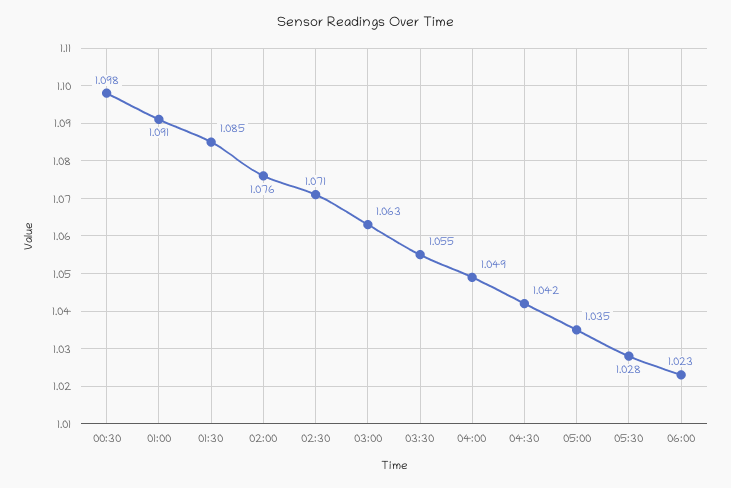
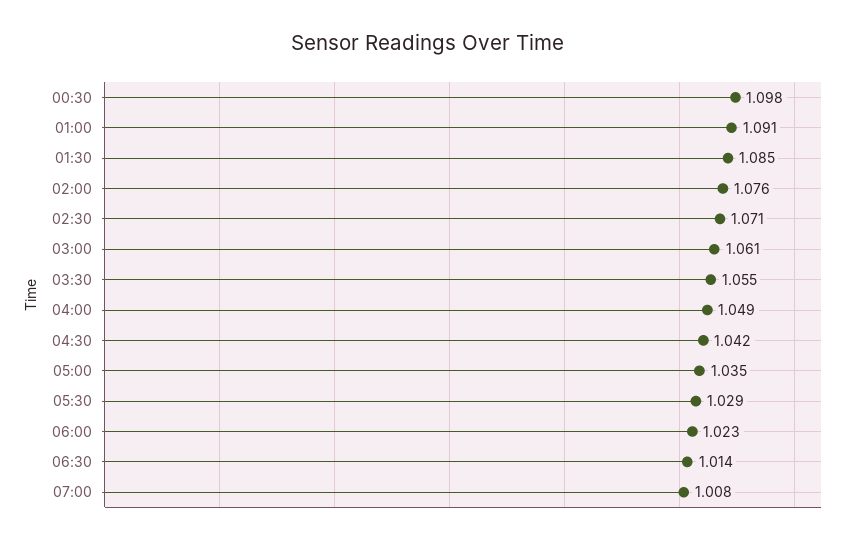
03:00: 1.063 -> 1.061
05:30: 1.028 -> 1.029
06:30: none -> 1.014
07:00: none -> 1.008

